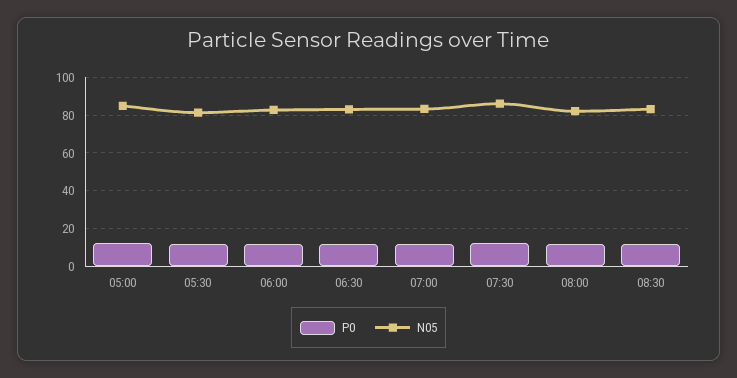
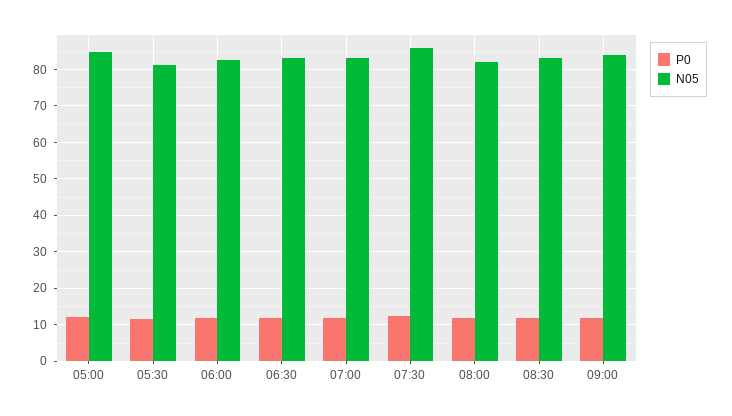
P0, 09:00: none -> 12
N05, 09:00: none -> 84

